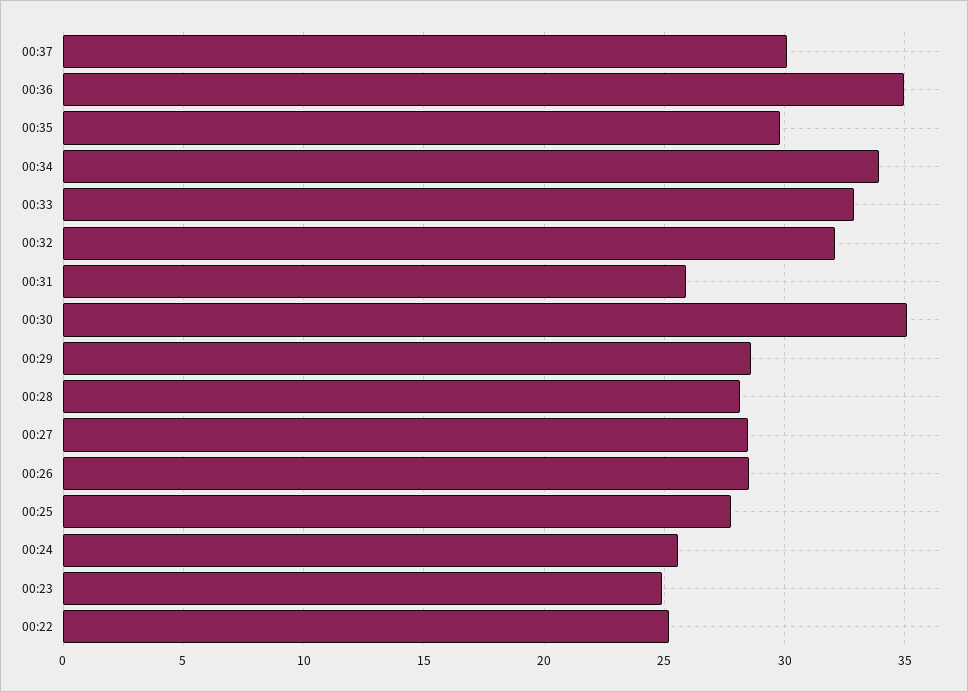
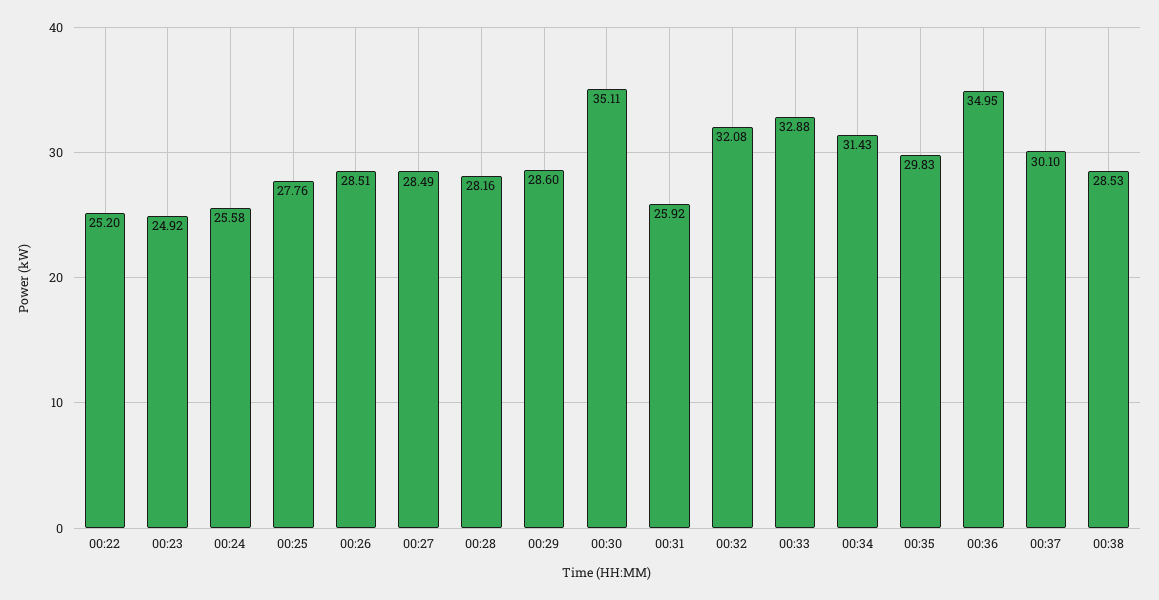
00:34: 34 -> 31.43
00:38: none -> 28.53

